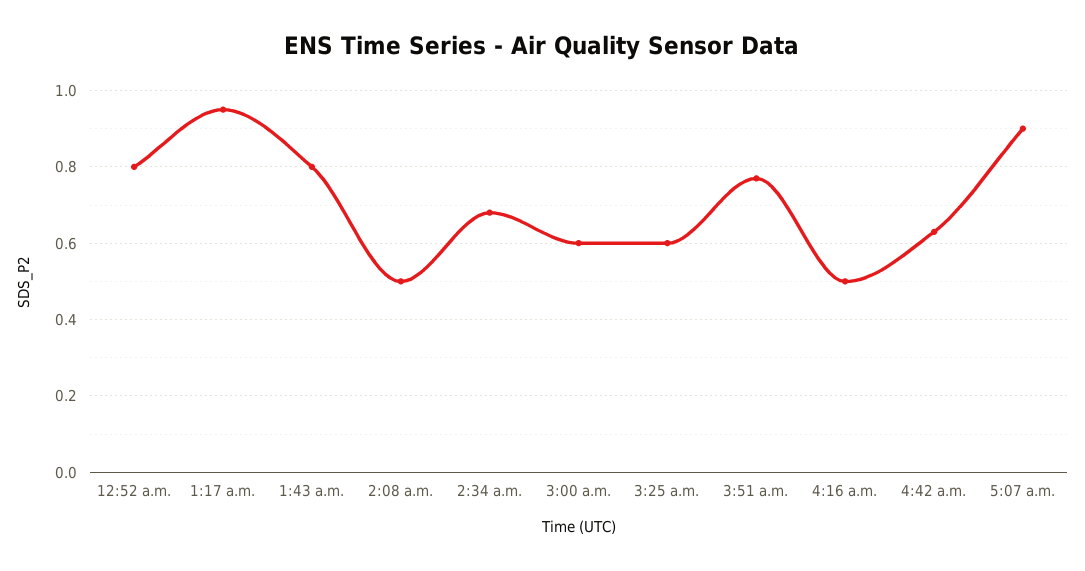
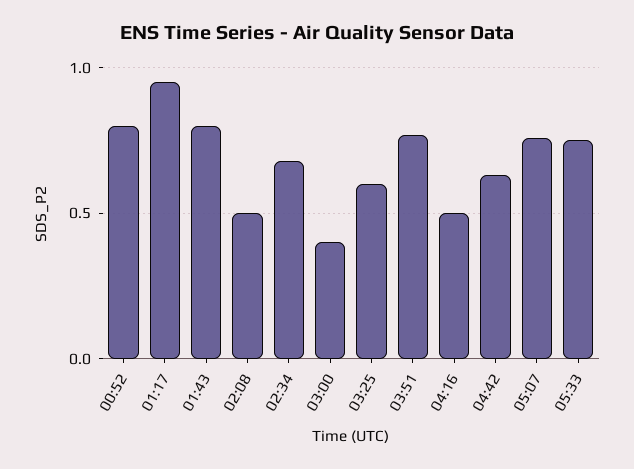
3:00 a.m.: 0.6 -> 0.4
5:07 a.m.: 0.9 -> 0.75
05:33: none -> 0.75

